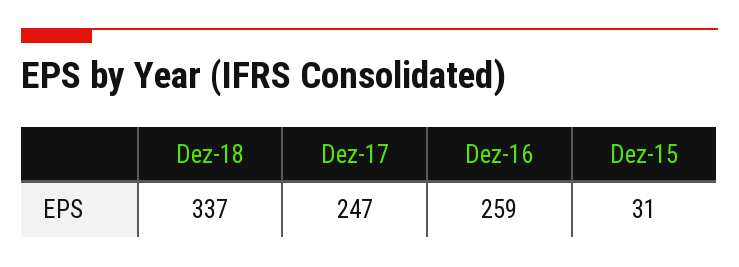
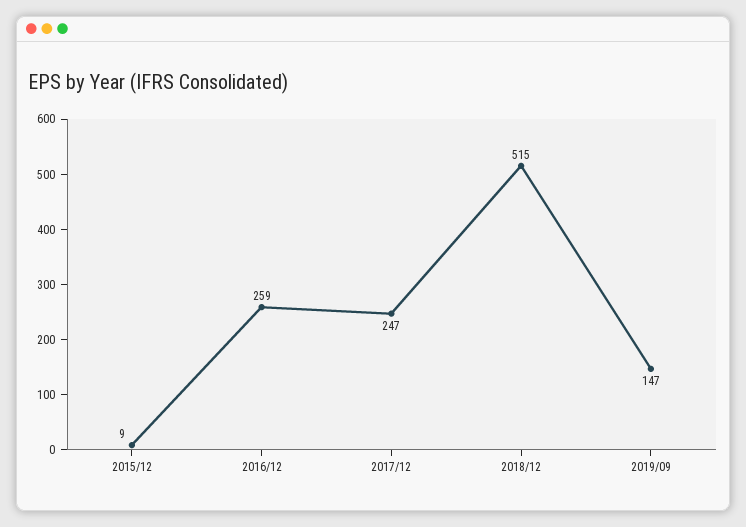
Dez-18: 337 -> 515
Dez-15: 31 -> 9
2019/09: none -> 147

